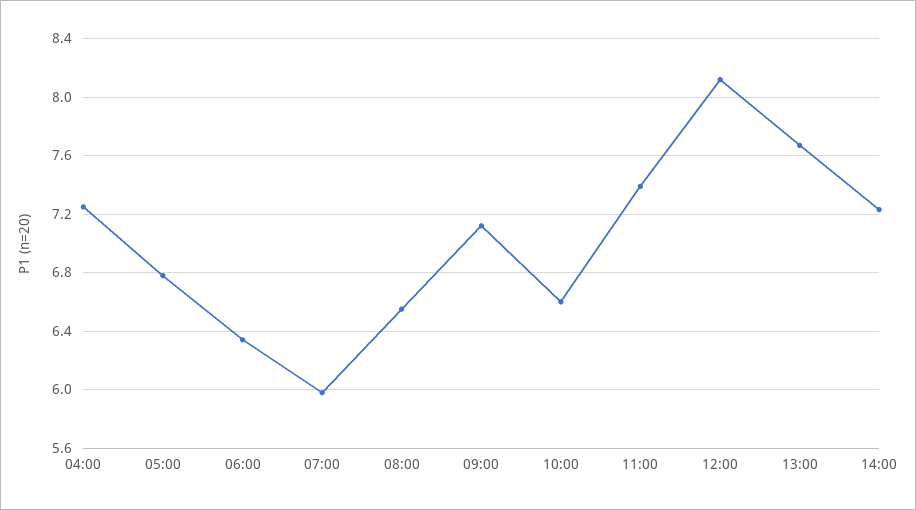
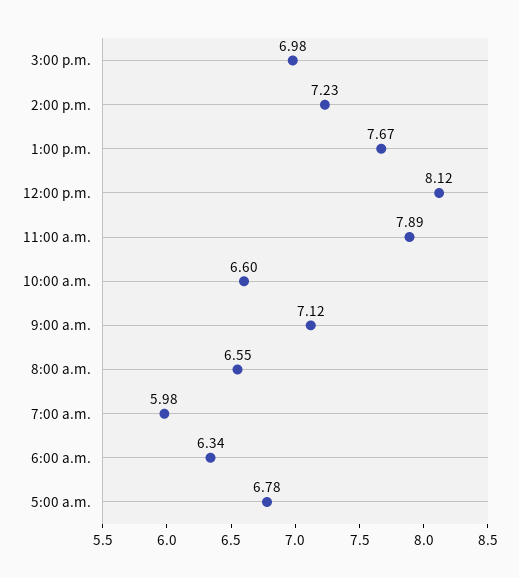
04:00: 7.25 -> none
11:00: 7.4 -> 7.89
3:00 p.m.: none -> 6.98

